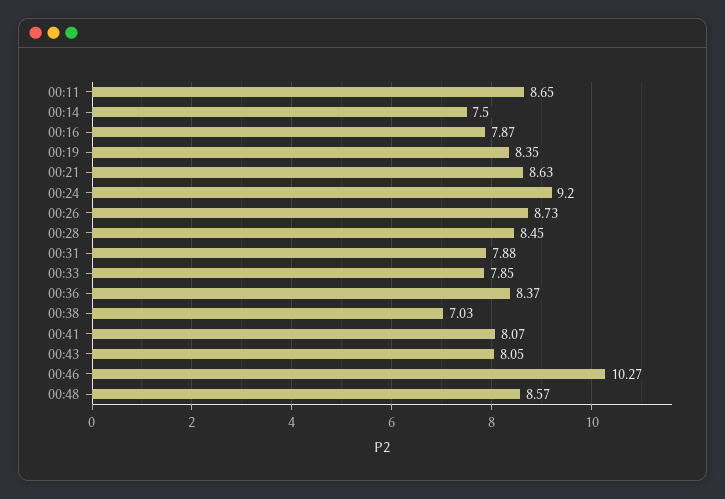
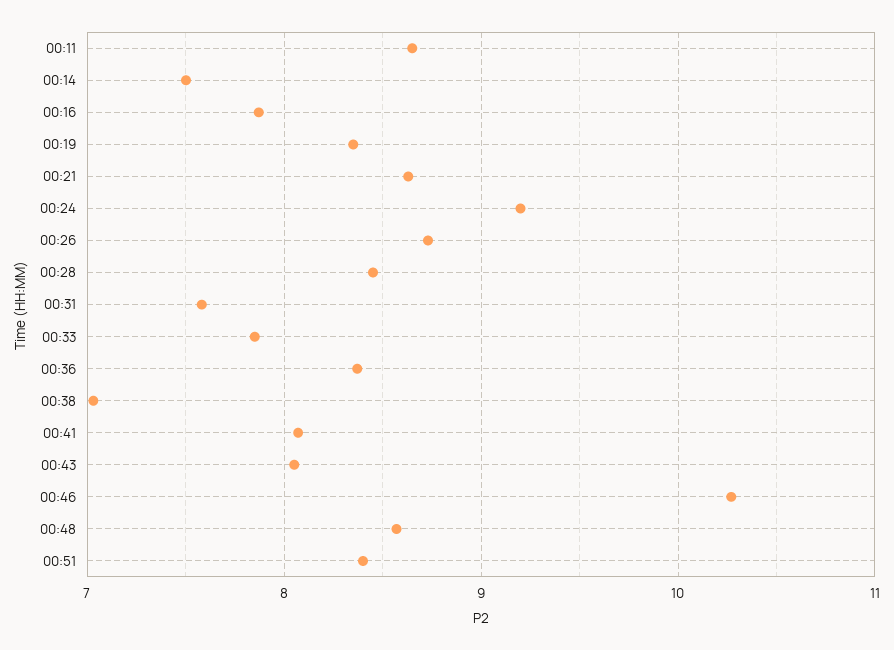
00:31: 7.88 -> 7.6
00:51: none -> 8.4

